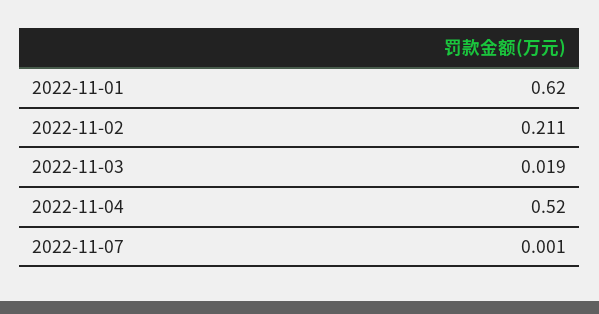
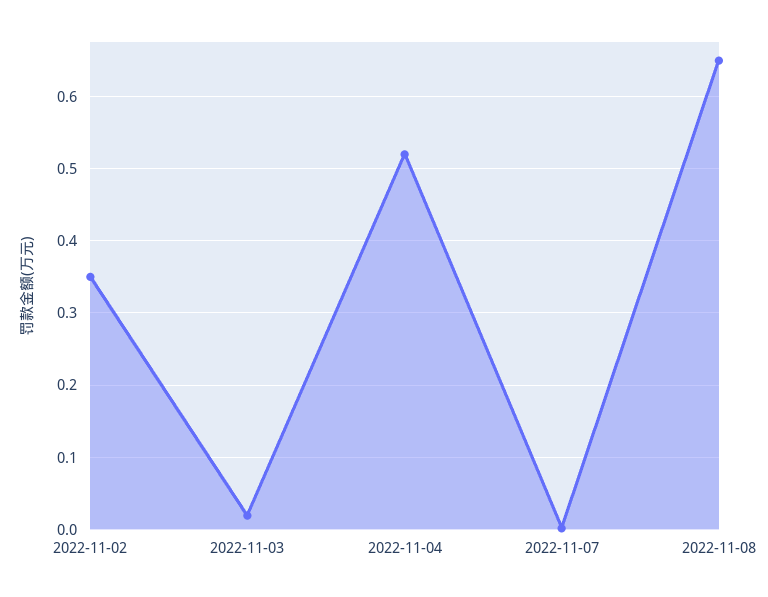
2022-11-01: 0.62 -> none
2022-11-02: 0.211 -> 0.35
2022-11-08: none -> 0.65

